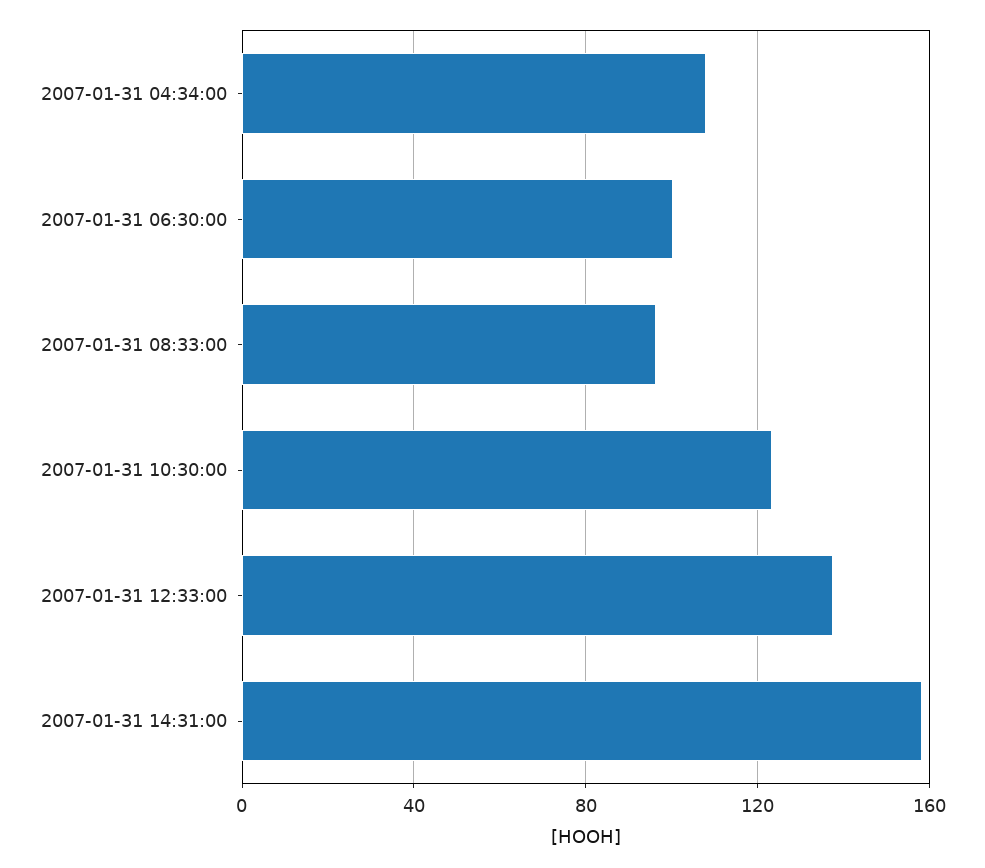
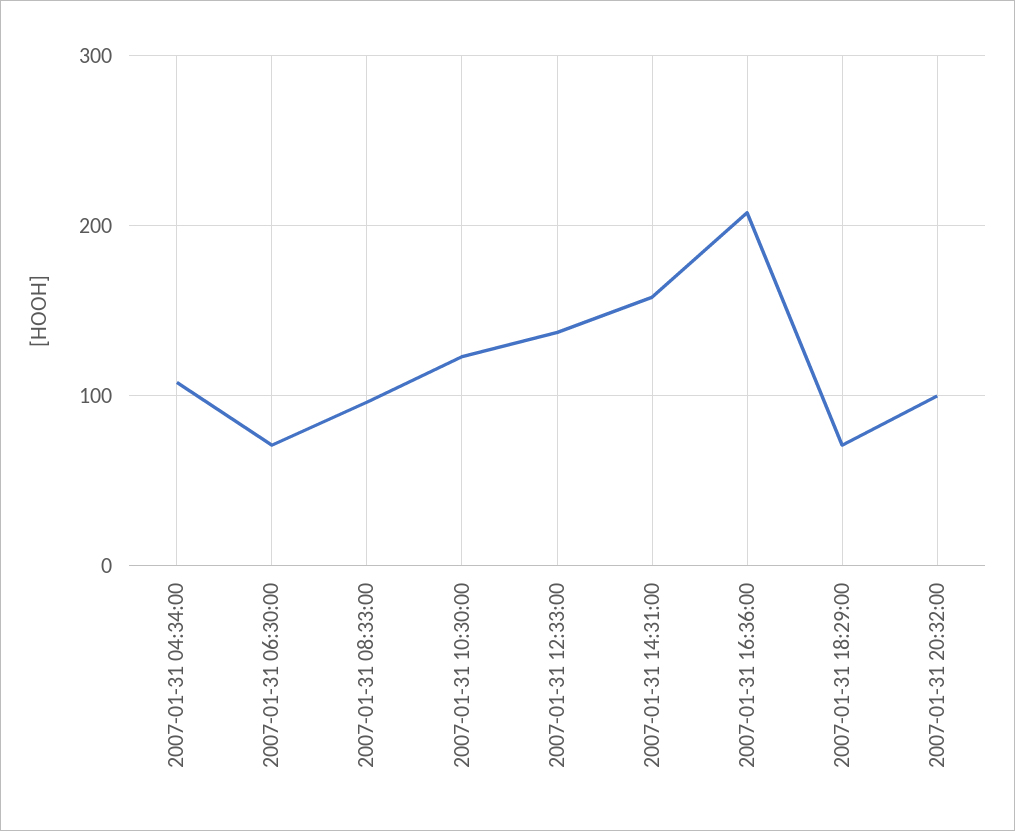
2007-01-31 06:30:00: 100 -> 70
2007-01-31 16:36:00: none -> 210
2007-01-31 18:29:00: none -> 70
2007-01-31 20:32:00: none -> 100

